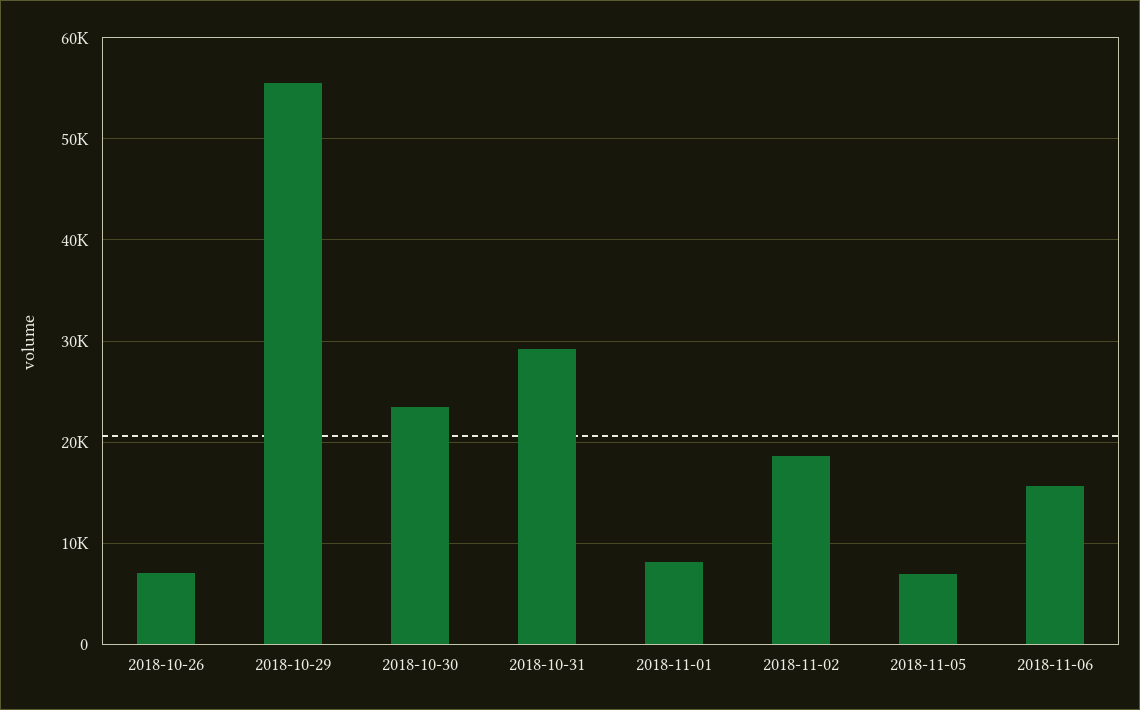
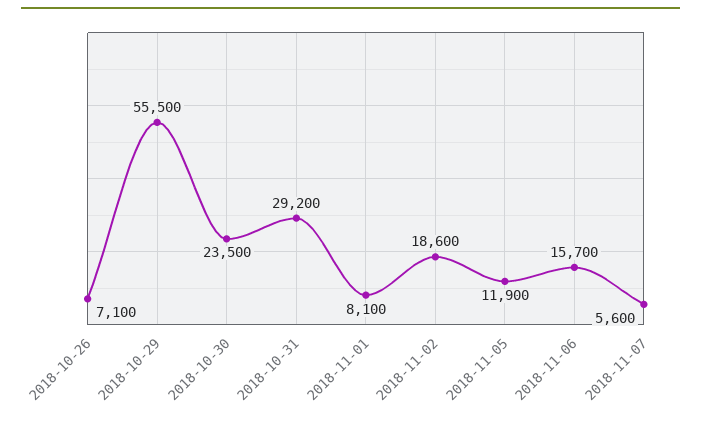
2018-11-05: 7000 -> 11900
2018-11-07: none -> 5600

